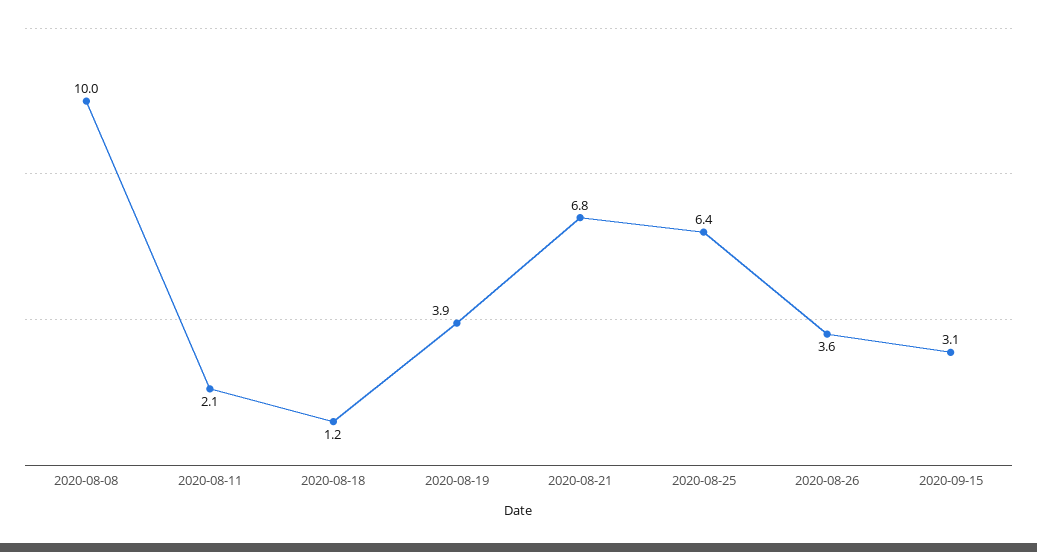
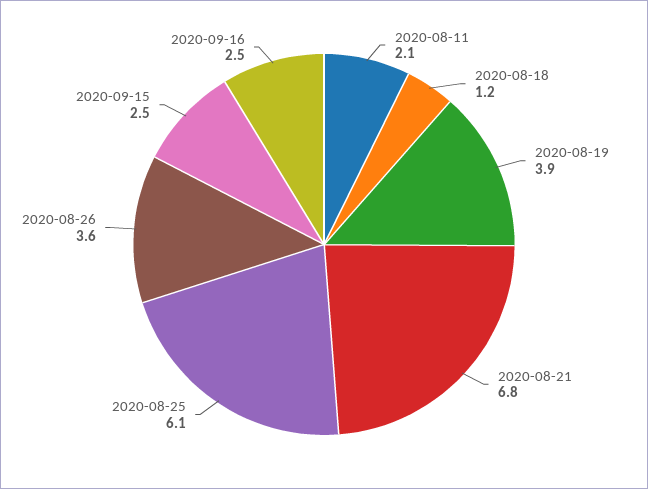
2020-08-08: 10 -> none
2020-08-25: 6.4 -> 6.1
2020-09-15: 3.1 -> 2.5
2020-09-16: none -> 2.5

